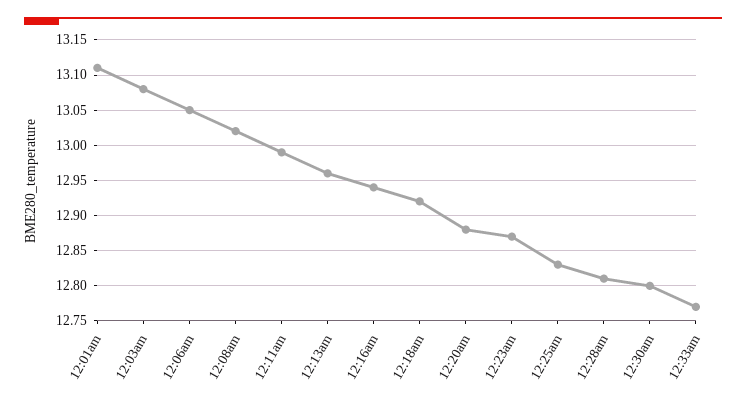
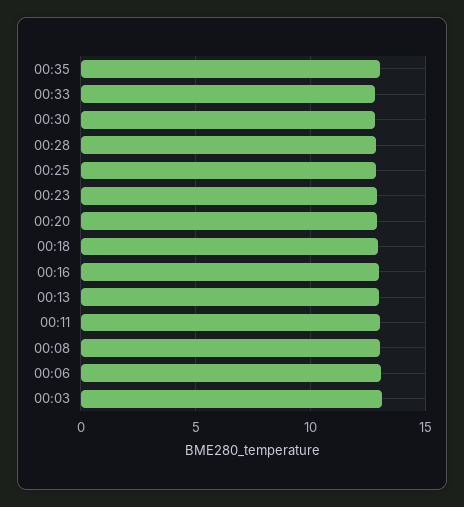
12:01am: 13.11 -> none
00:35: none -> 13

